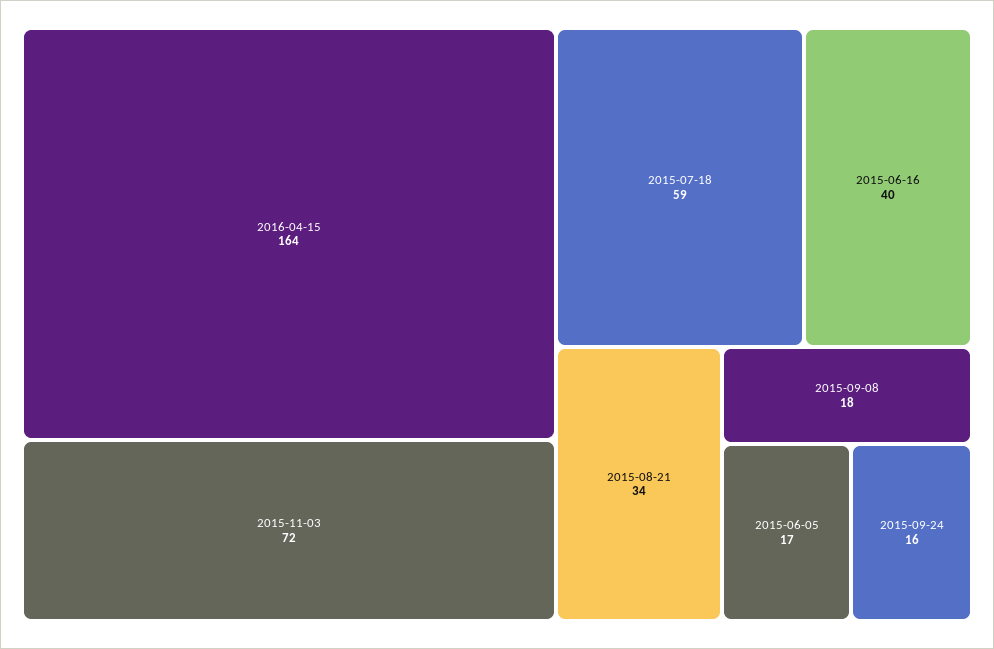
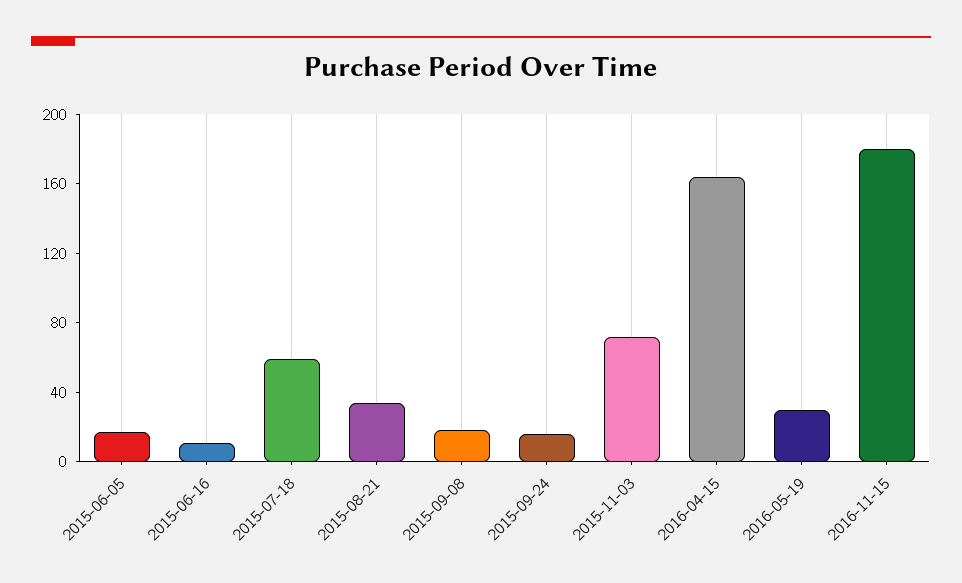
2015-06-16: 40 -> 10
2016-05-19: none -> 30
2016-11-15: none -> 180

